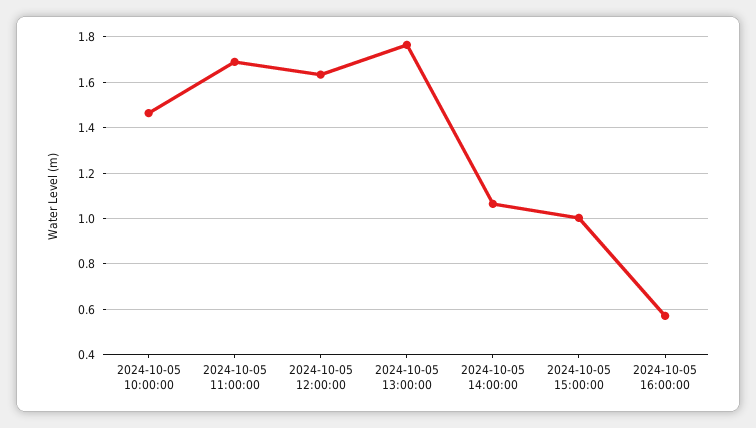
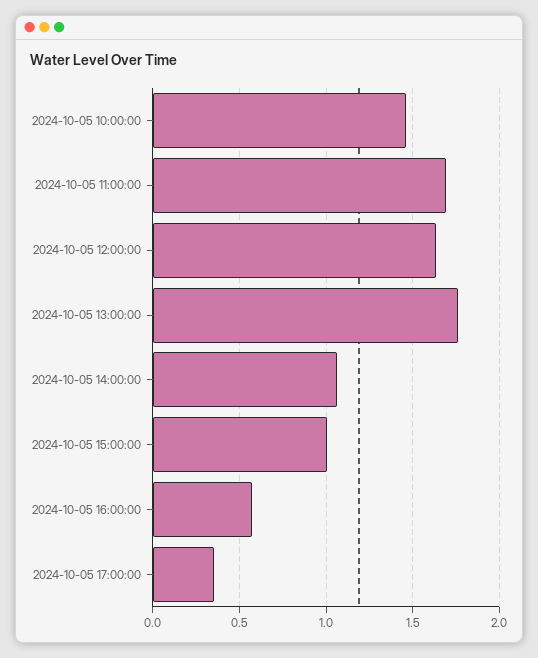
2024-10-05 17:00:00: none -> 0.35

